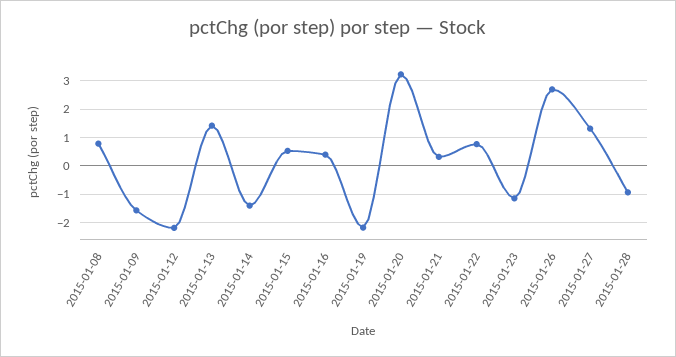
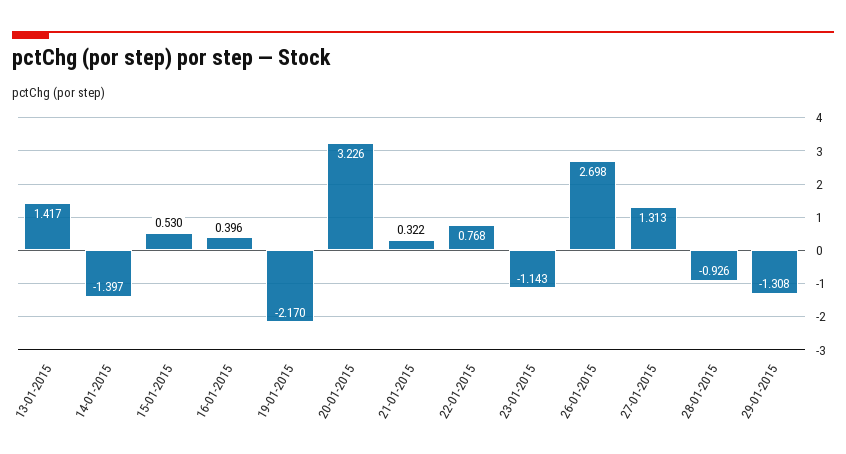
2015-01-08: 0.75 -> none
2015-01-09: -1.5 -> none
2015-01-12: -2.25 -> none
29-01-2015: none -> -1.308

